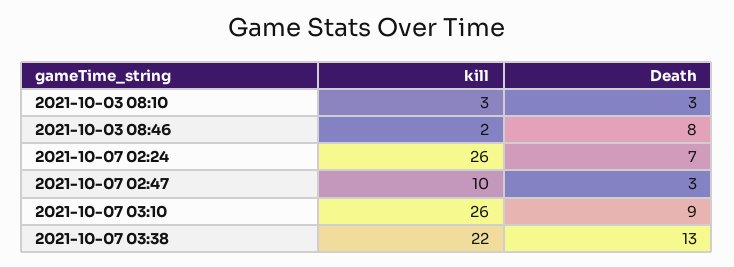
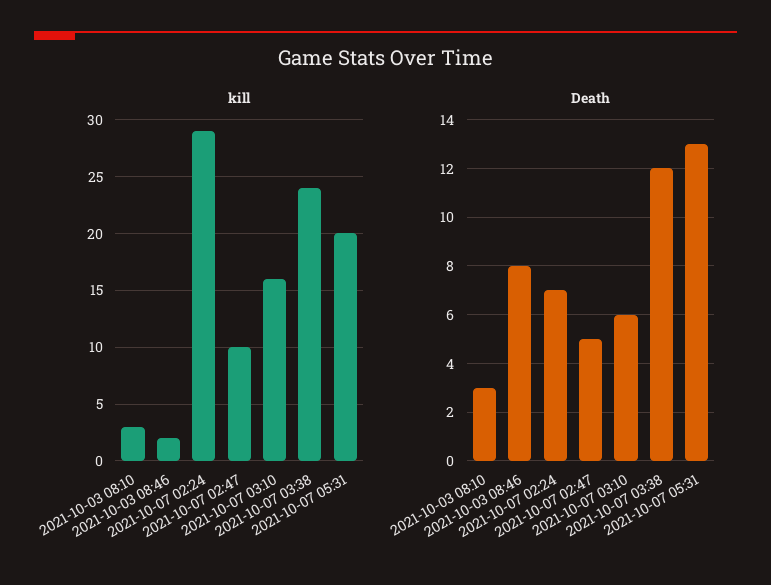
kill, 2021-10-07 02:24: 26 -> 29
Death, 2021-10-07 02:47: 3 -> 5
kill, 2021-10-07 03:10: 26 -> 16
Death, 2021-10-07 03:10: 9 -> 6
kill, 2021-10-07 03:38: 22 -> 24
Death, 2021-10-07 03:38: 13 -> 12
kill, 2021-10-07 05:31: none -> 20
Death, 2021-10-07 05:31: none -> 13

